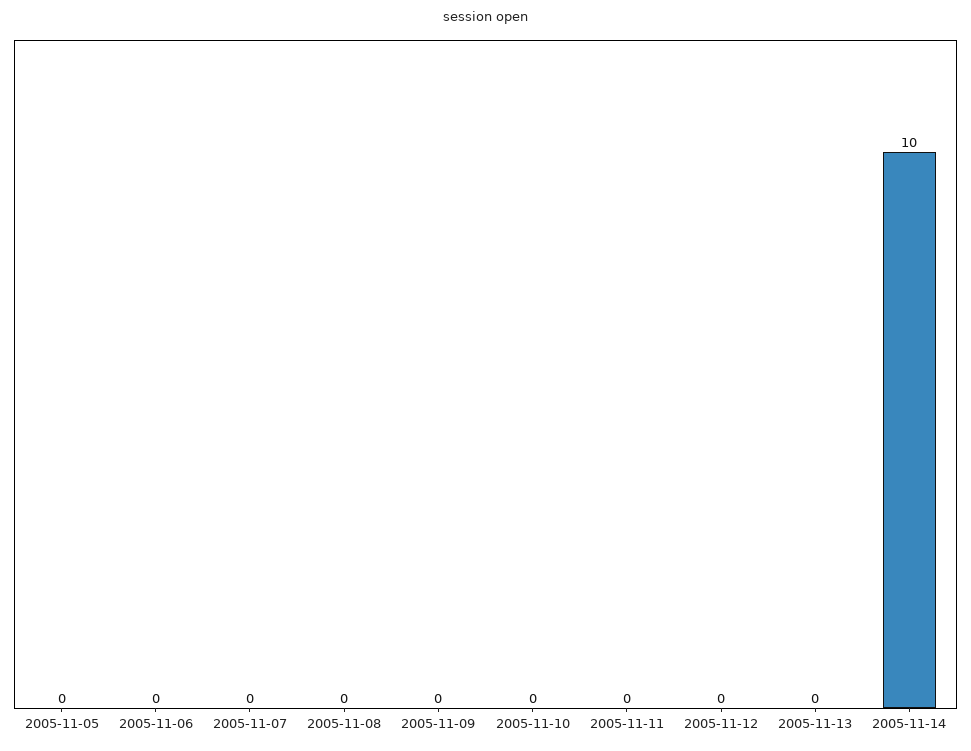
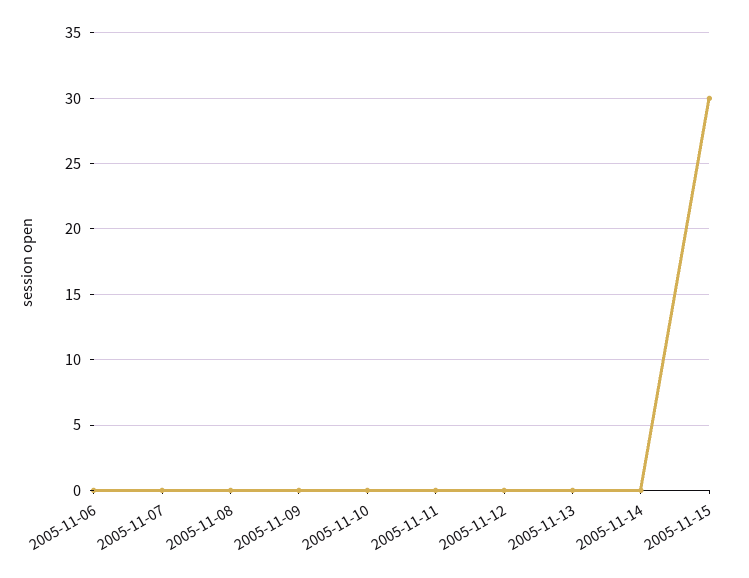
2005-11-05: 0 -> none
2005-11-14: 10 -> 0
2005-11-15: none -> 30

